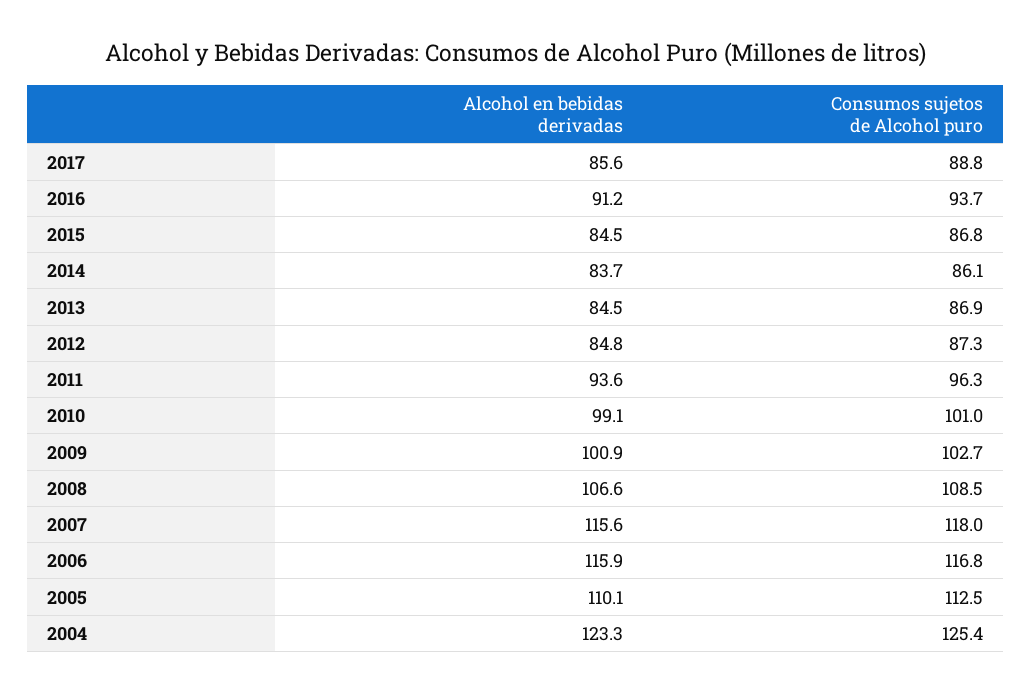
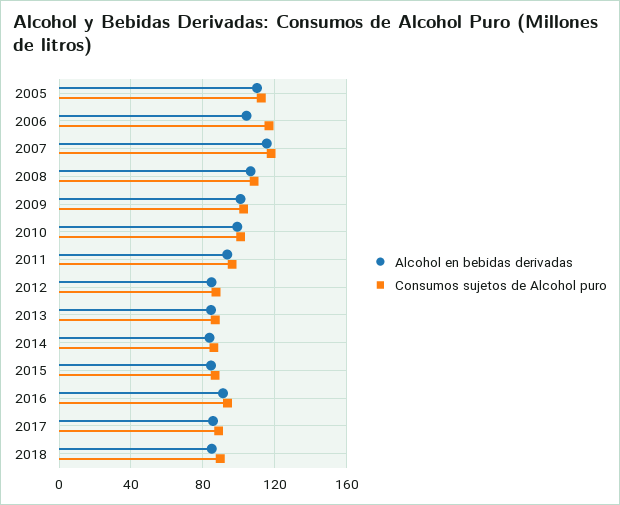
Alcohol en bebidas derivadas, 2006: 115.9 -> 105
Alcohol en bebidas derivadas, 2004: 123.3 -> none
Consumos sujetos de Alcohol puro, 2004: 125.4 -> none
Alcohol en bebidas derivadas, 2018: none -> 85
Consumos sujetos de Alcohol puro, 2018: none -> 90

